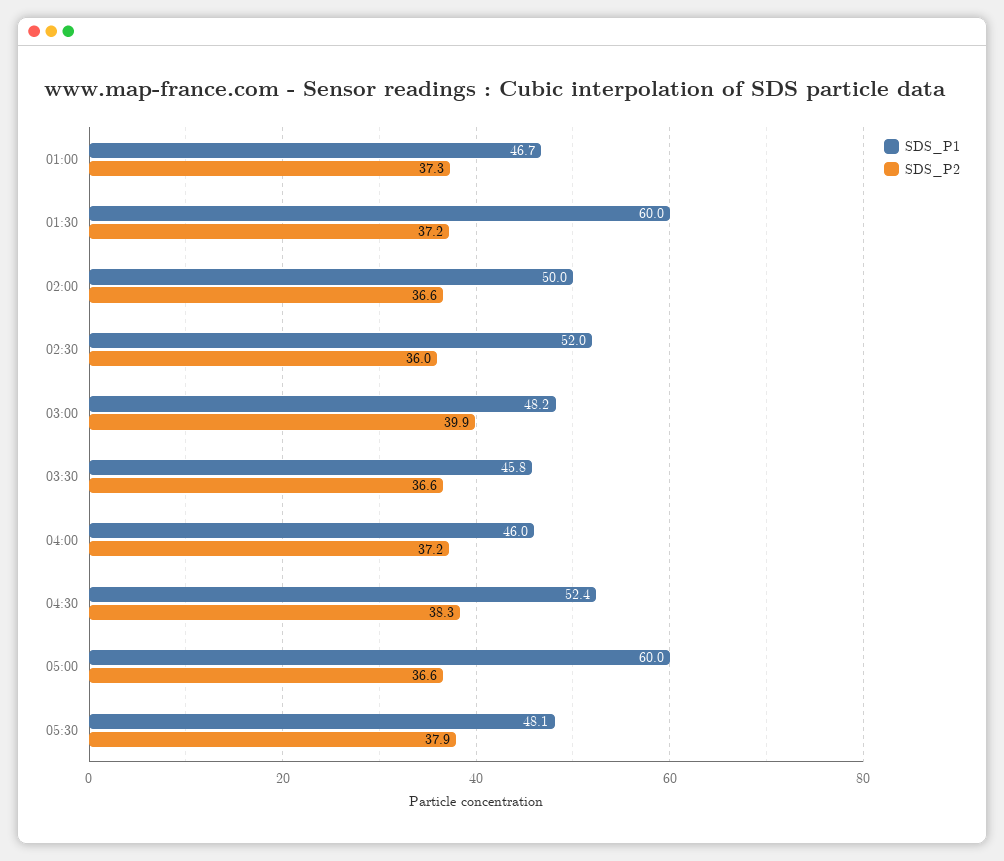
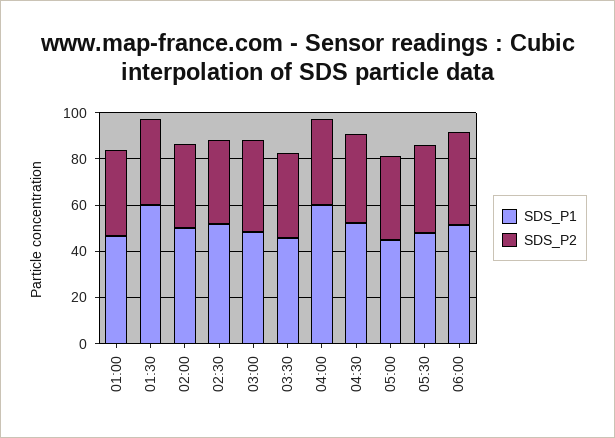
SDS_P1, 04:00: 46 -> 60
SDS_P1, 05:00: 60 -> 45
SDS_P1, 06:00: none -> 50
SDS_P2, 06:00: none -> 40

